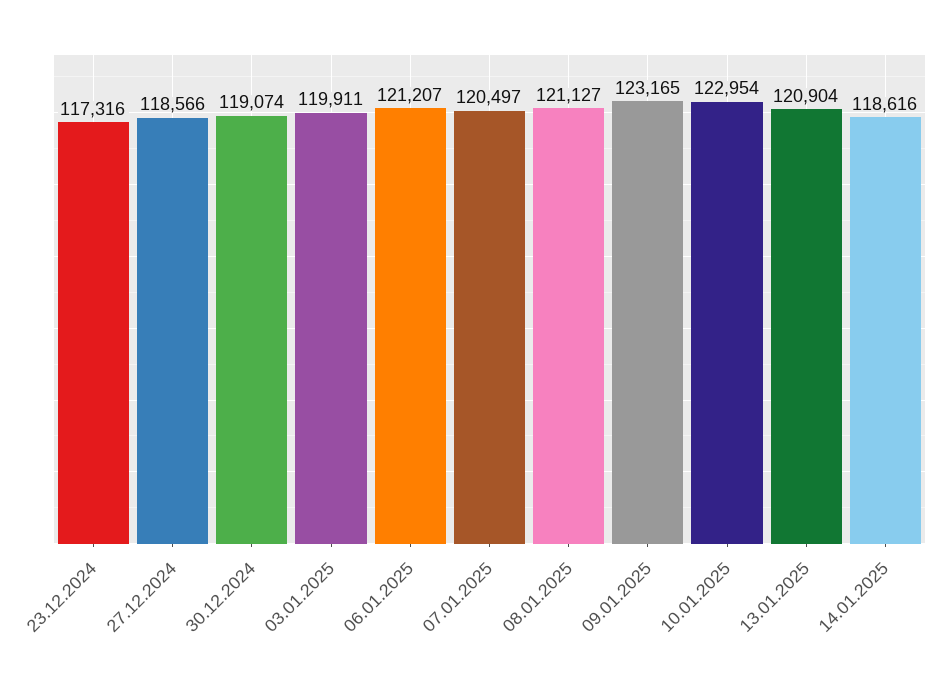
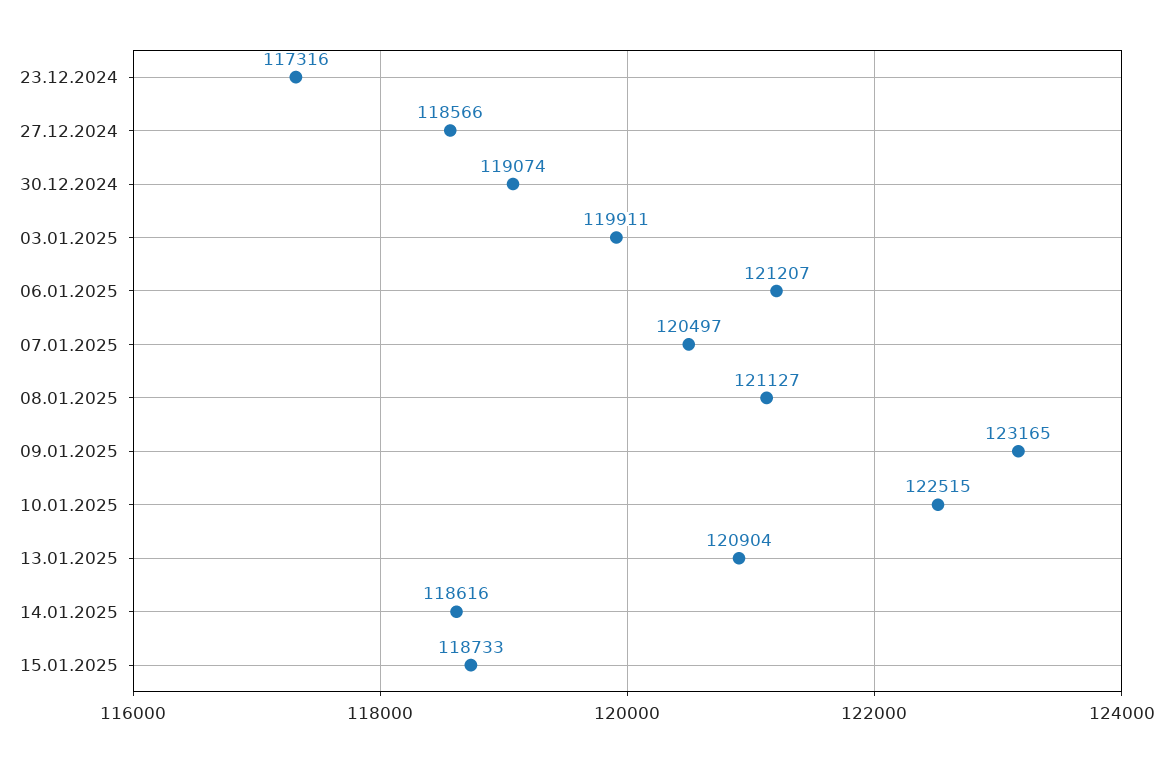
10.01.2025: 122954 -> 122515
15.01.2025: none -> 118733

